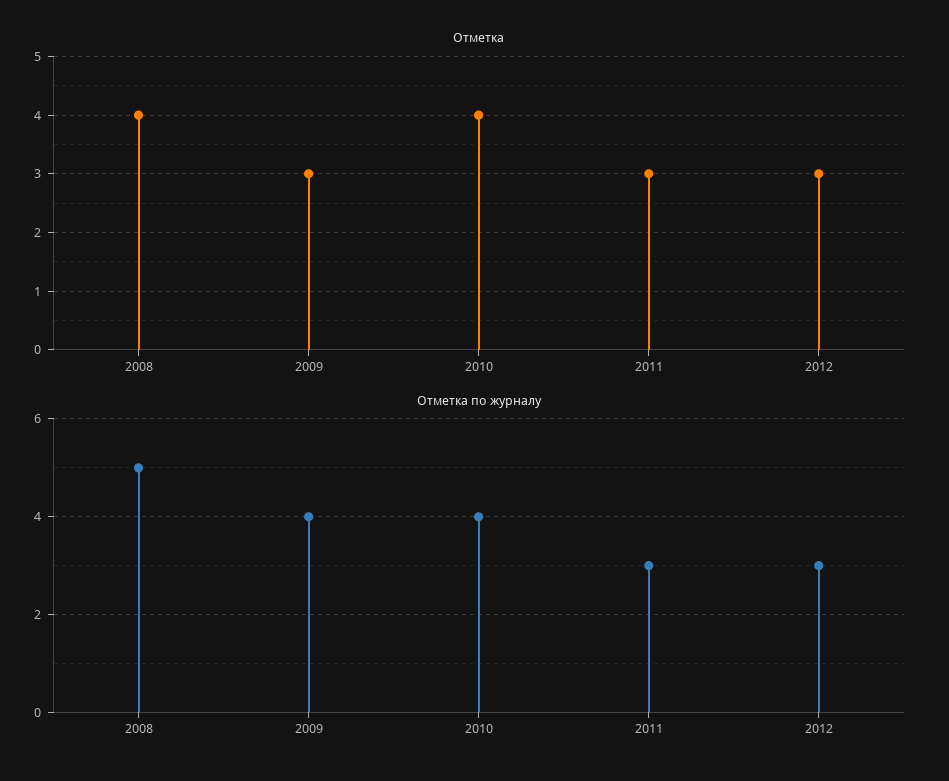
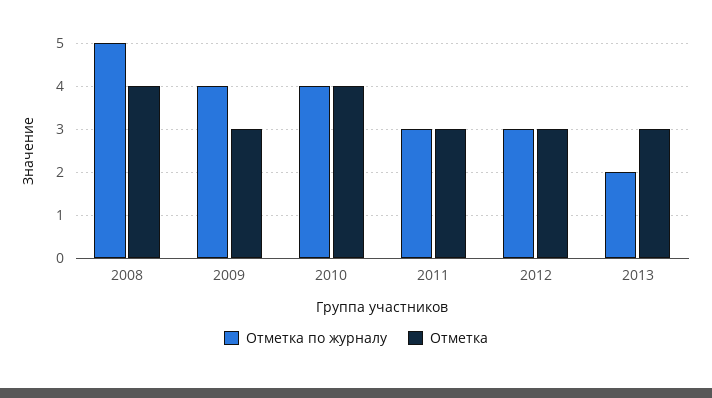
Отметка по журналу, 2013: none -> 2
Отметка, 2013: none -> 3

